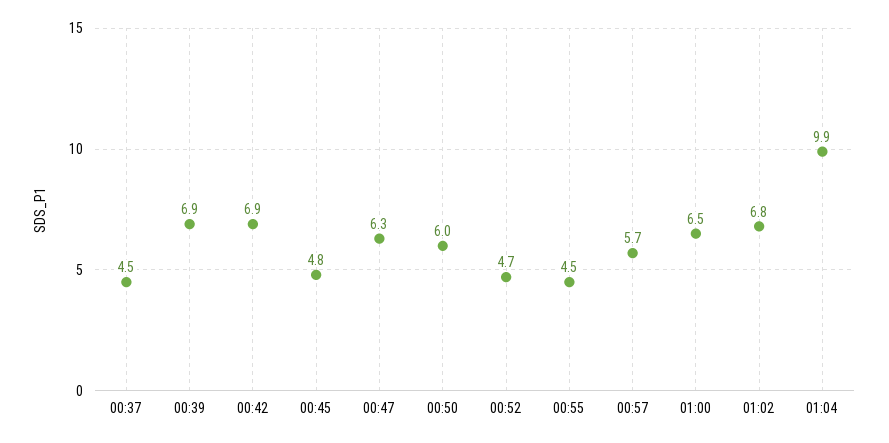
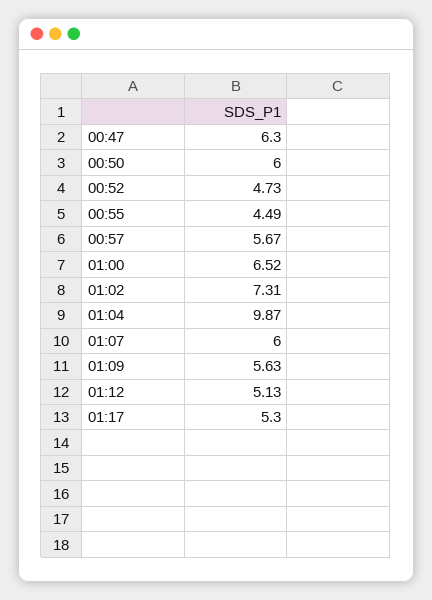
00:37: 4.5 -> none
00:39: 6.9 -> none
00:42: 6.9 -> none
00:45: 4.8 -> none
01:02: 6.8 -> 7.31
01:07: none -> 6
01:09: none -> 5.63
01:12: none -> 5.13
01:17: none -> 5.3

